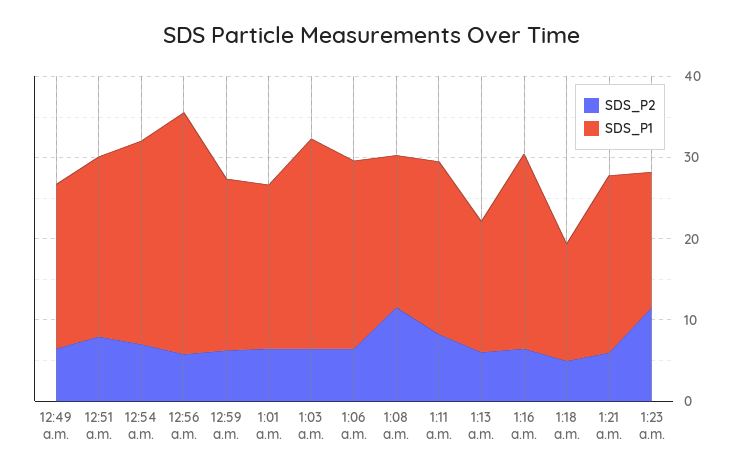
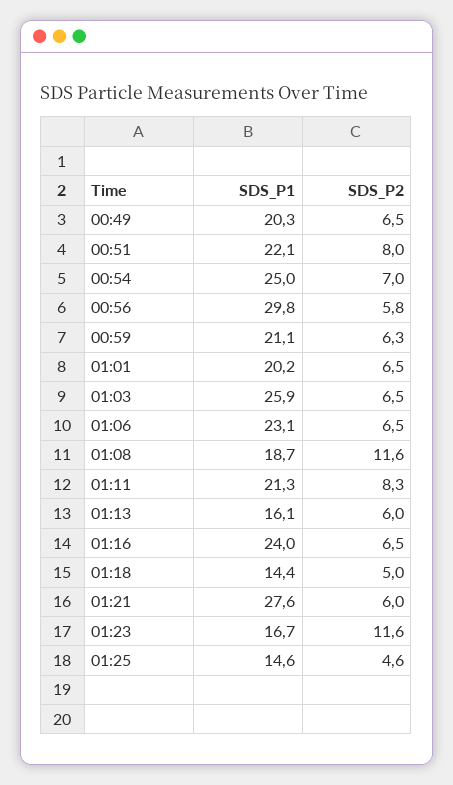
SDS_P1, 1:21 a.m.: 22 -> 27.6
SDS_P1, 01:25: none -> 14.6
SDS_P2, 01:25: none -> 4.6

